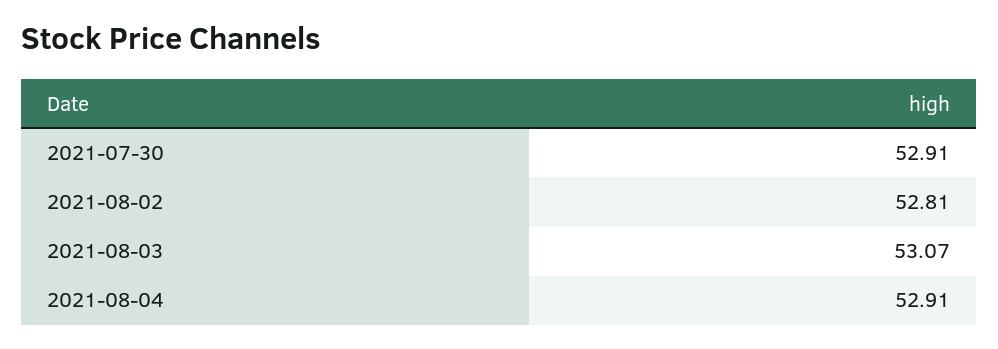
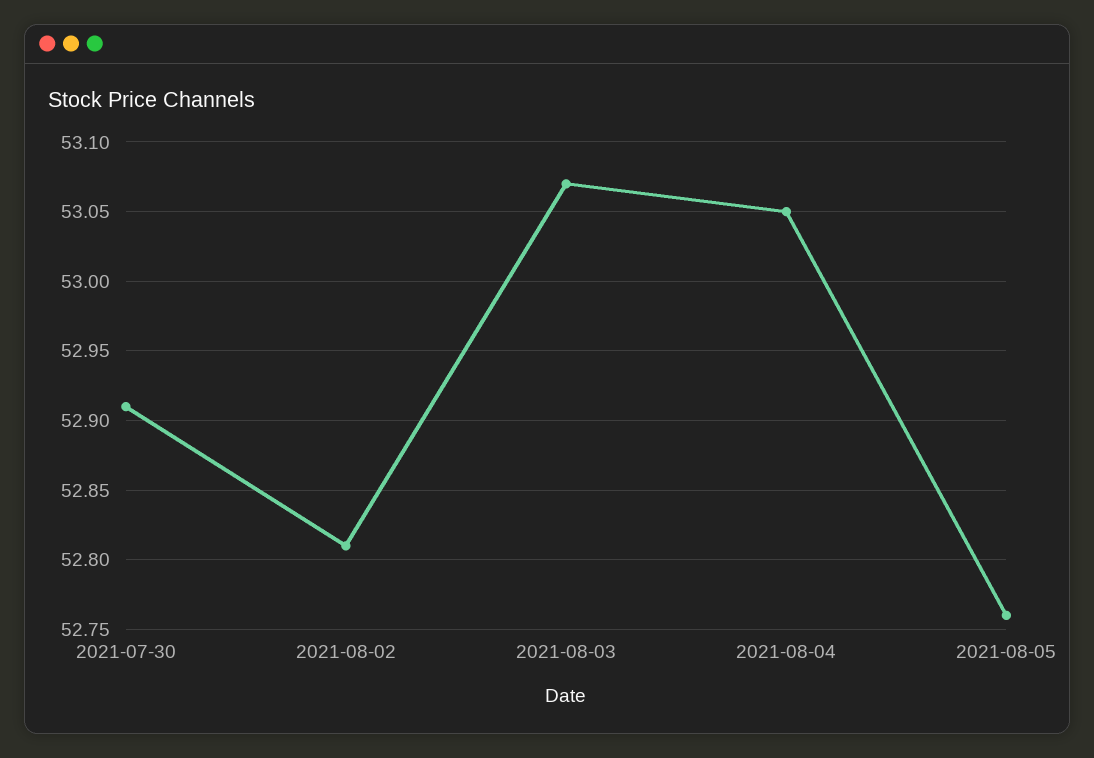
2021-08-04: 52.91 -> 53.05
2021-08-05: none -> 52.76

